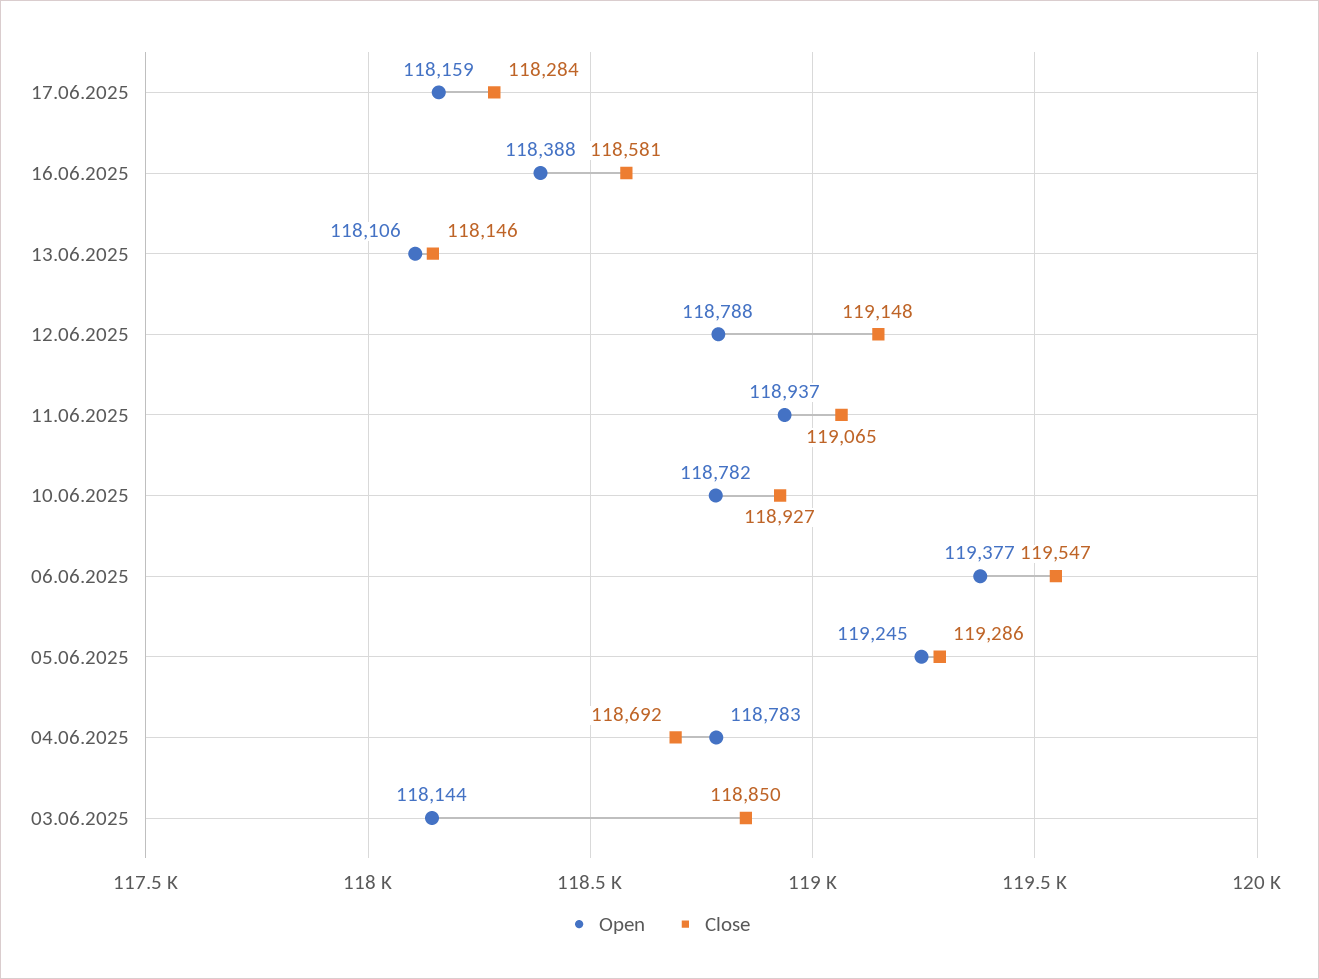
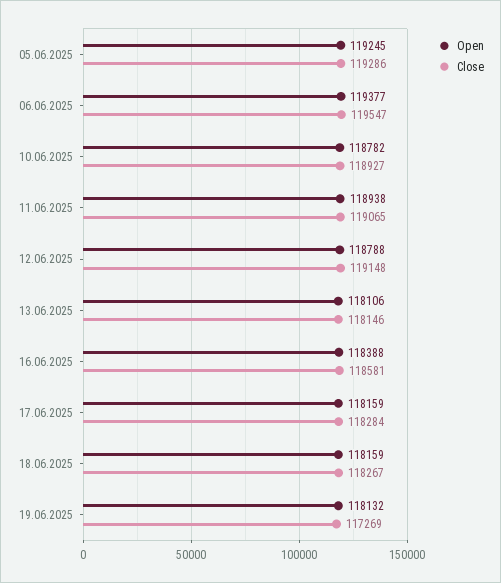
Open, 11.06.2025: 118937 -> 118938
Open, 04.06.2025: 118783 -> none
Close, 04.06.2025: 118692 -> none
Open, 03.06.2025: 118144 -> none
Close, 03.06.2025: 118850 -> none
Open, 18.06.2025: none -> 118159
Close, 18.06.2025: none -> 118267
Open, 19.06.2025: none -> 118132
Close, 19.06.2025: none -> 117269

